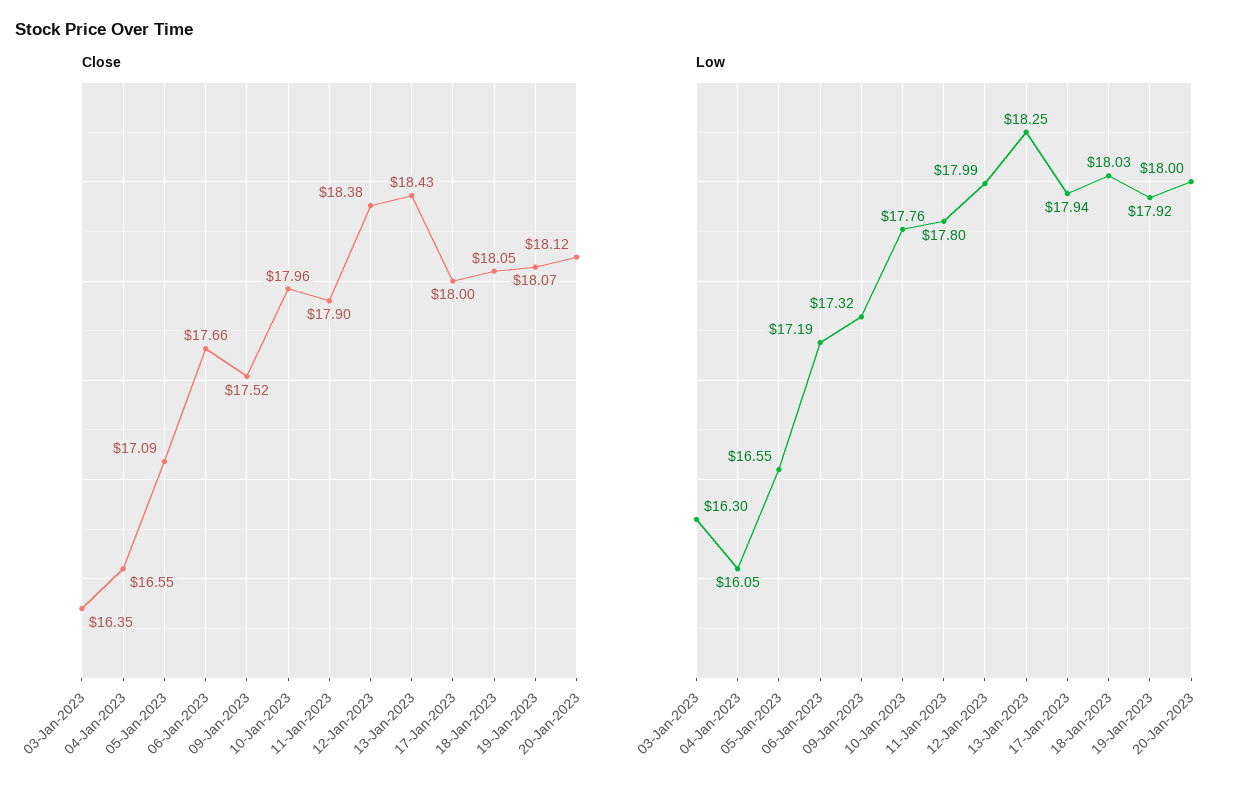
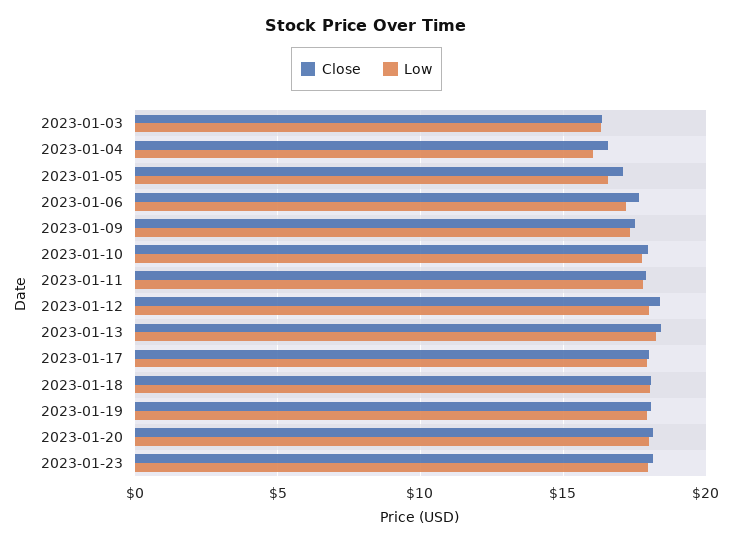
Close, 2023-01-23: none -> 18
Low, 2023-01-23: none -> 18

